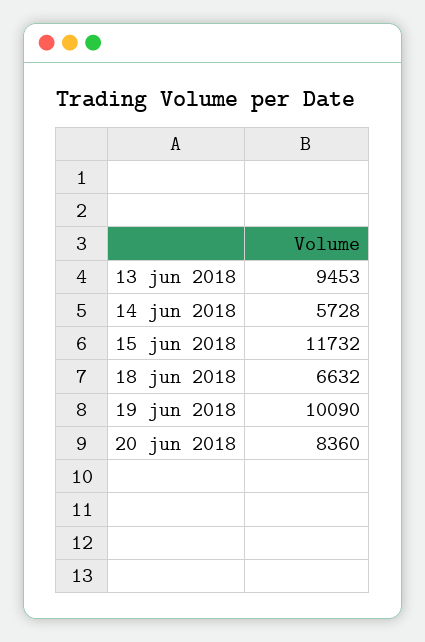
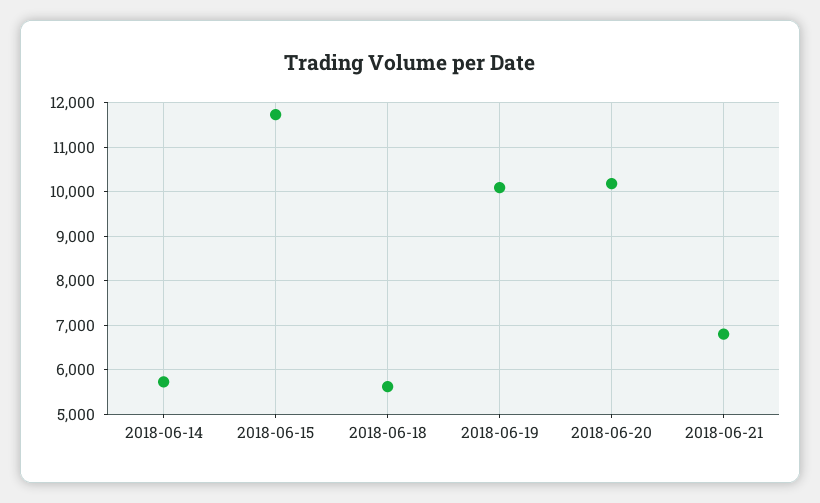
13 jun 2018: 9453 -> none
18 jun 2018: 6632 -> 5600
20 jun 2018: 8360 -> 10200
2018-06-21: none -> 6800

